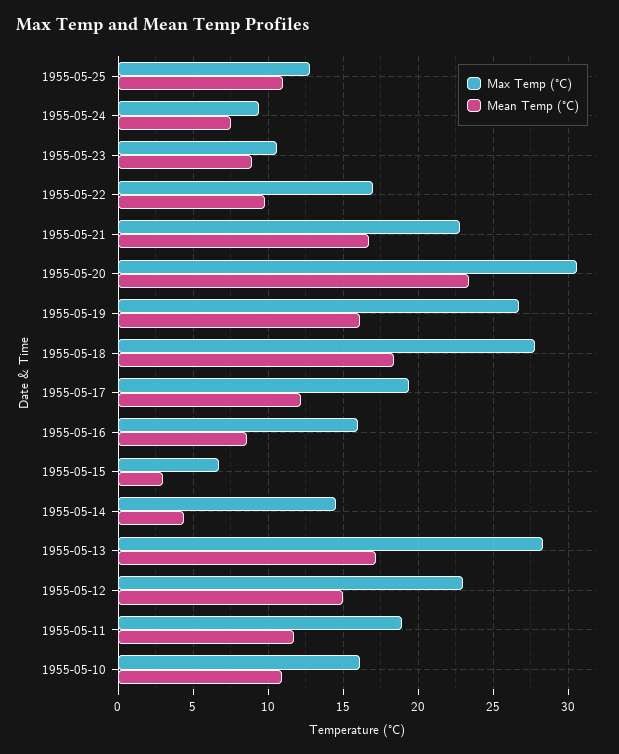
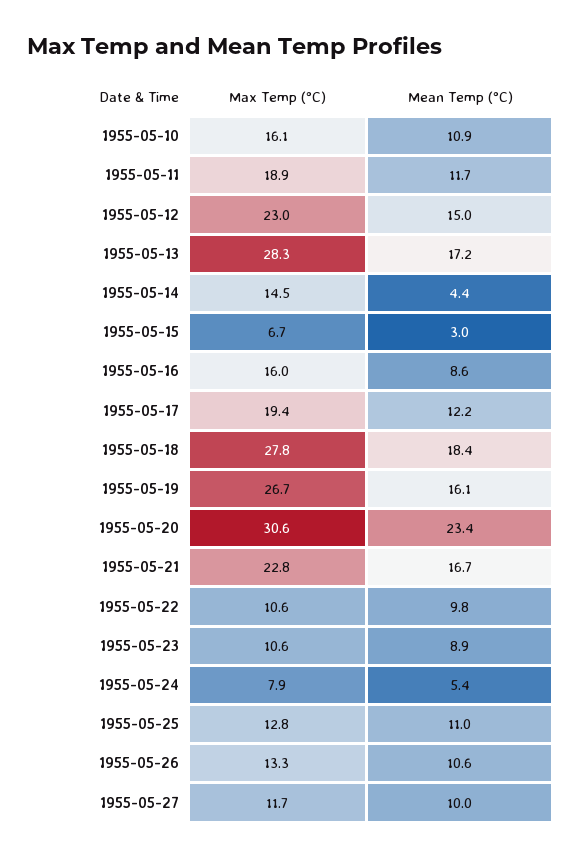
Max Temp (°C), 1955-05-24: 9.5 -> 7.9
Mean Temp (°C), 1955-05-24: 7.5 -> 5.4
Max Temp (°C), 1955-05-22: 17 -> 10.6
Max Temp (°C), 1955-05-26: none -> 13.3
Mean Temp (°C), 1955-05-26: none -> 10.6
Max Temp (°C), 1955-05-27: none -> 11.7
Mean Temp (°C), 1955-05-27: none -> 10

